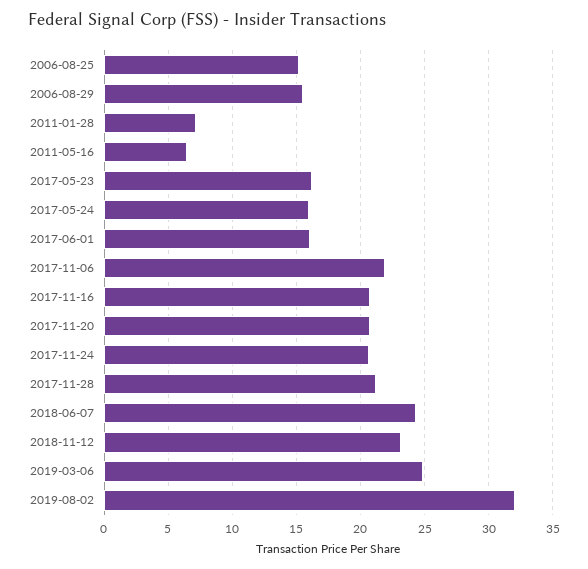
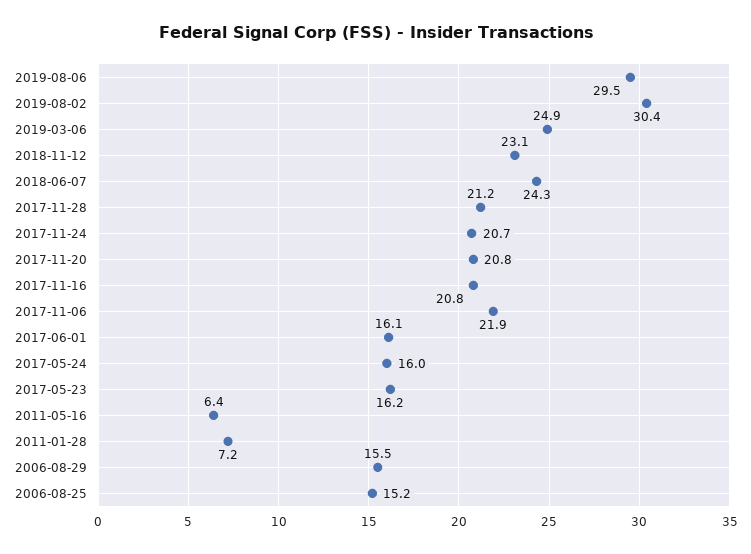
2019-08-02: 32 -> 30.4
2019-08-06: none -> 29.5

